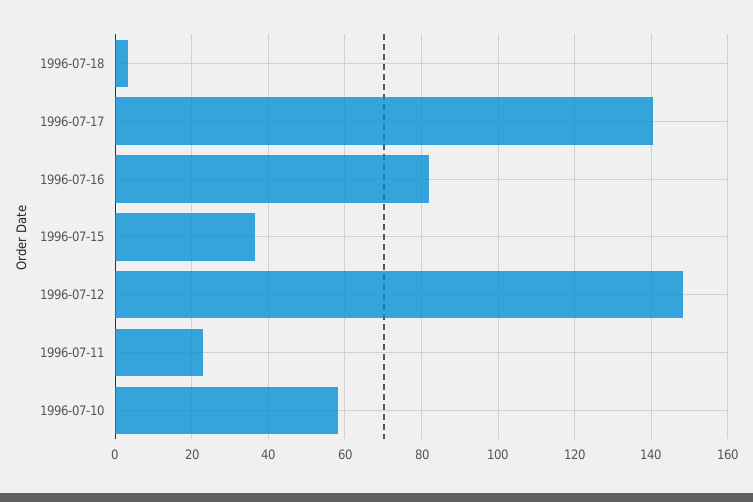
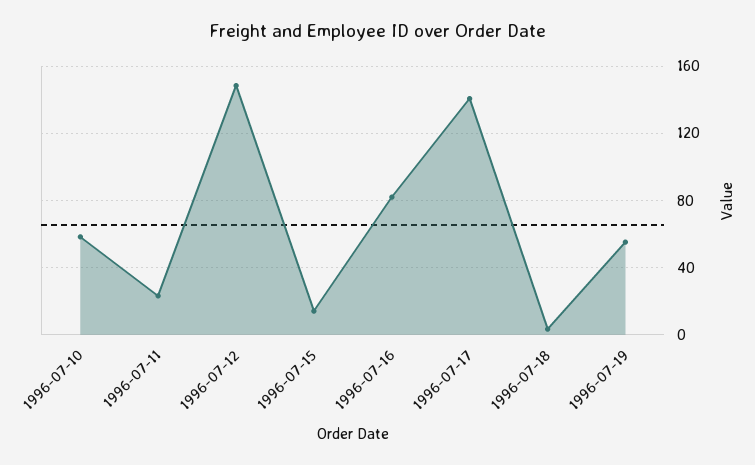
1996-07-15: 36 -> 15
1996-07-19: none -> 55

